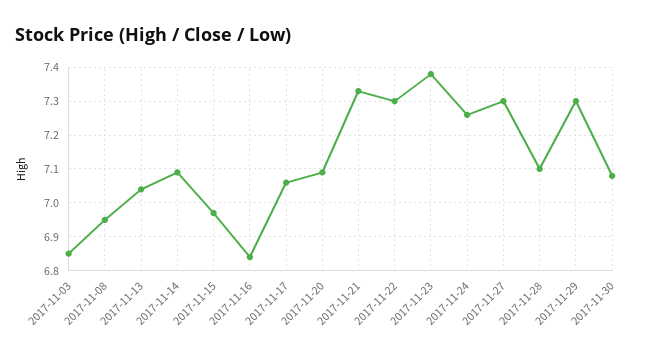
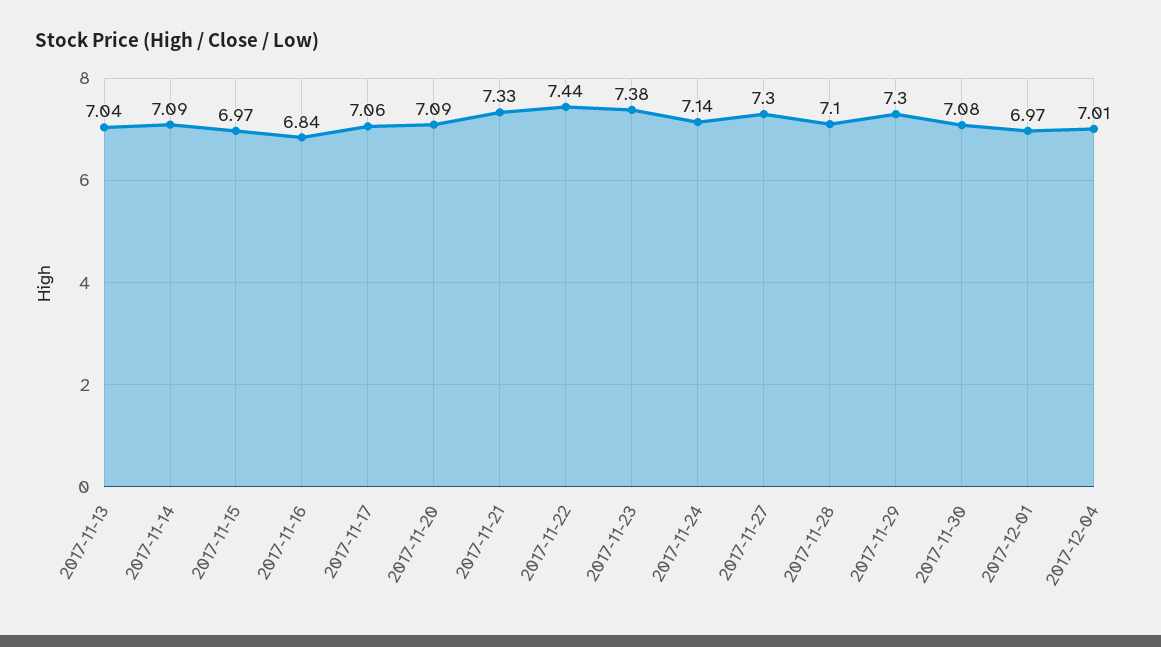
2017-11-03: 6.85 -> none
2017-11-08: 6.95 -> none
2017-11-22: 7.3 -> 7.44
2017-11-24: 7.25 -> 7.14
2017-12-01: none -> 6.97
2017-12-04: none -> 7.01

